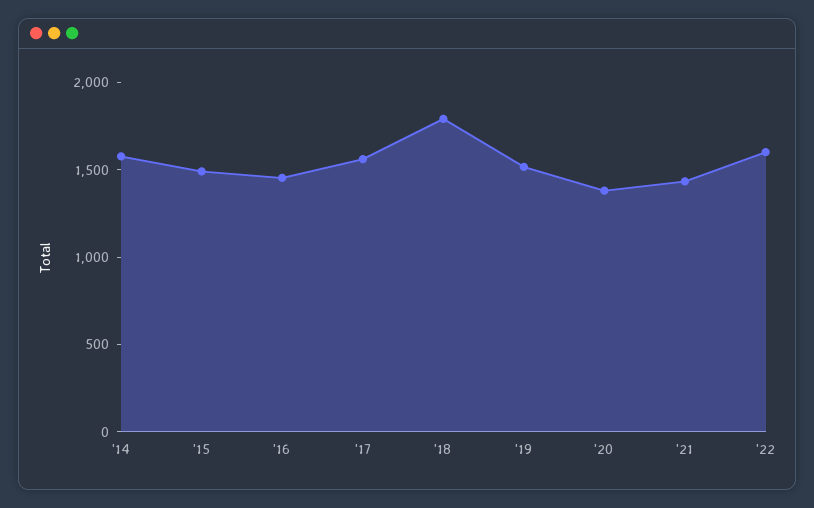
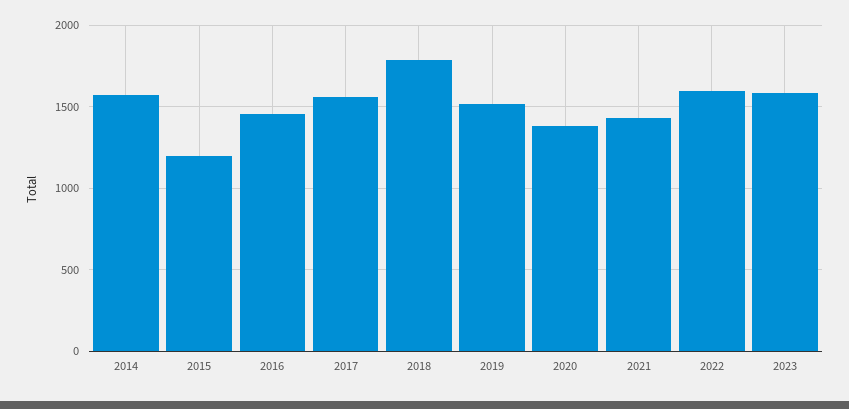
'15: 1500 -> 1200
2023: none -> 1600

